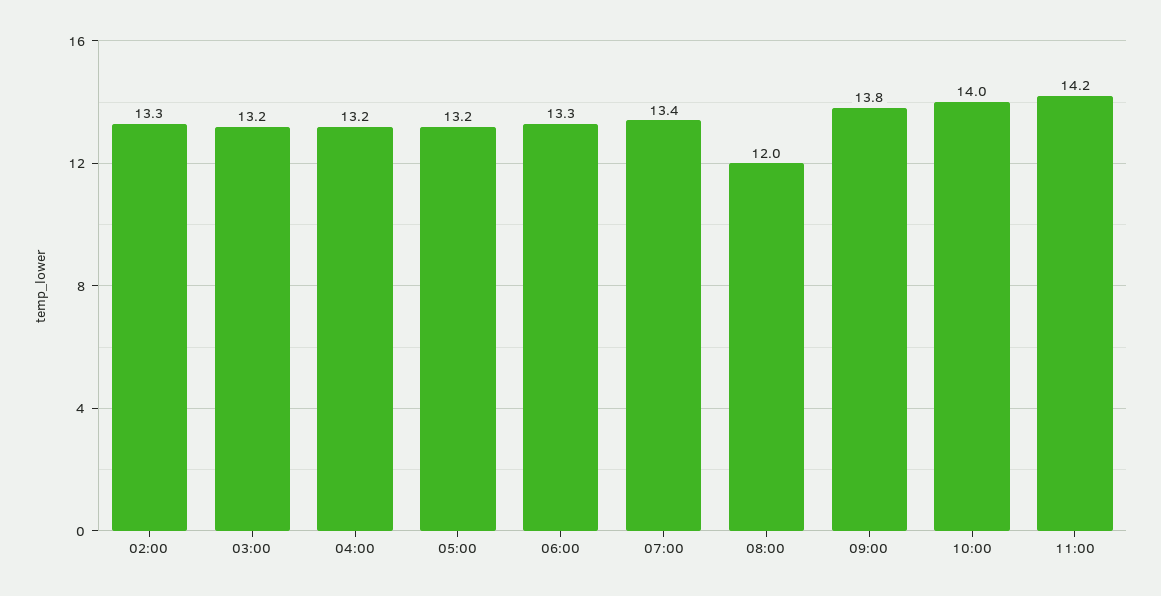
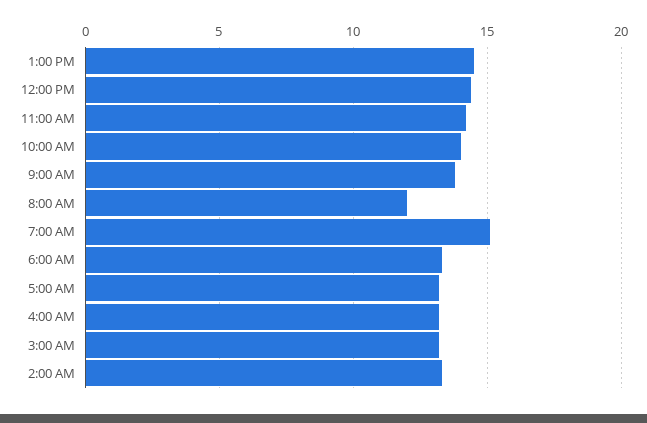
07:00: 13.4 -> 15
1:00 PM: none -> 14.5
12:00 PM: none -> 14.5

